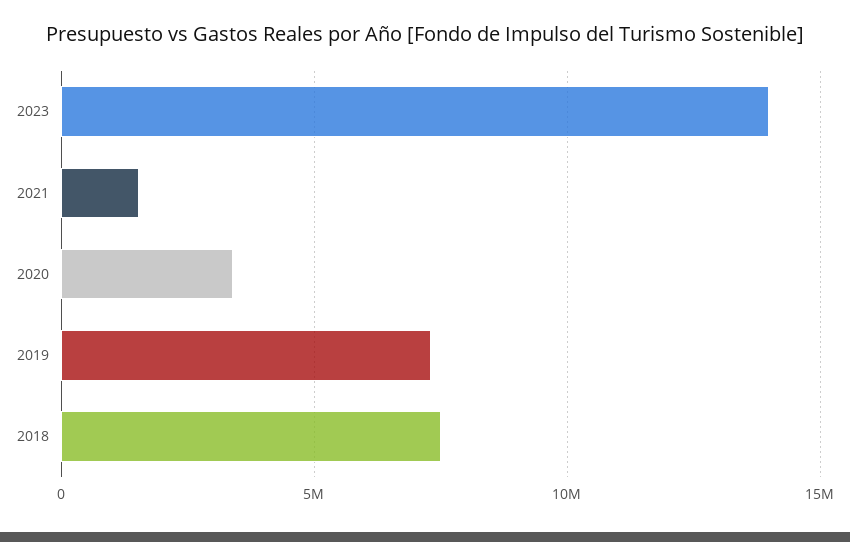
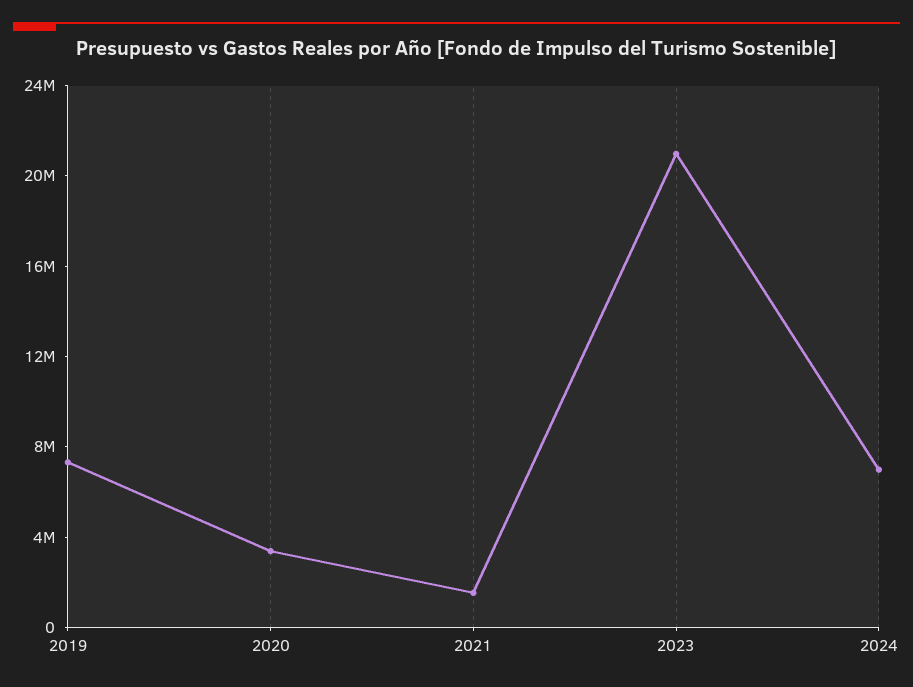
2023: 14000000 -> 21000000
2018: 7500000 -> none
2024: none -> 7000000

